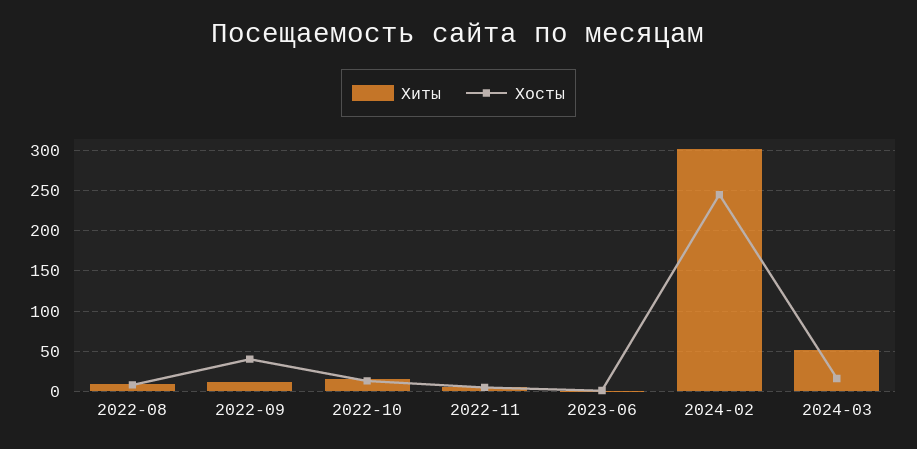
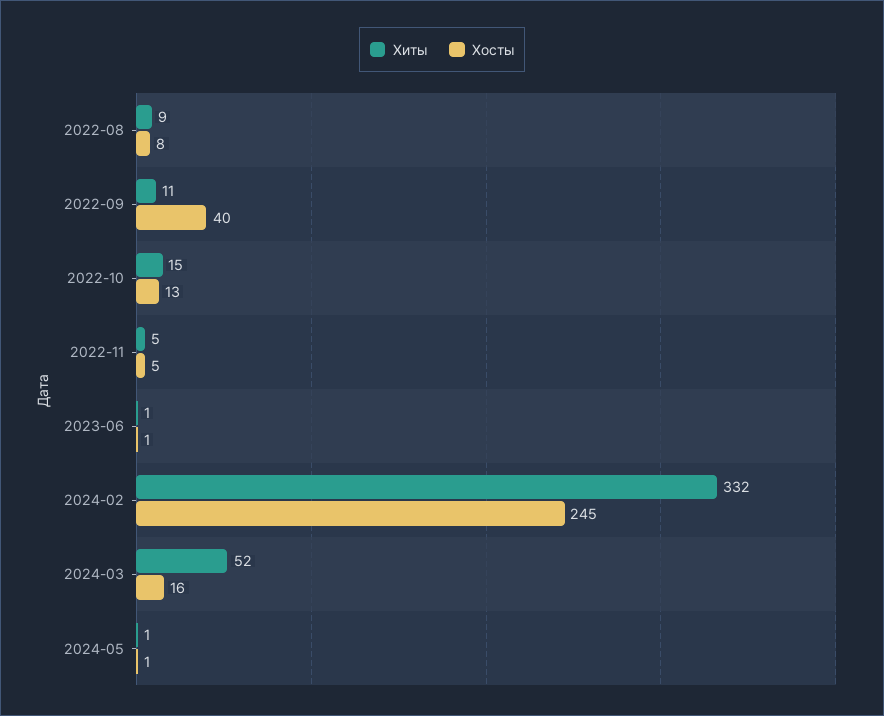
Хиты, 2024-02: 300 -> 332
Хиты, 2024-05: none -> 1
Хосты, 2024-05: none -> 1

